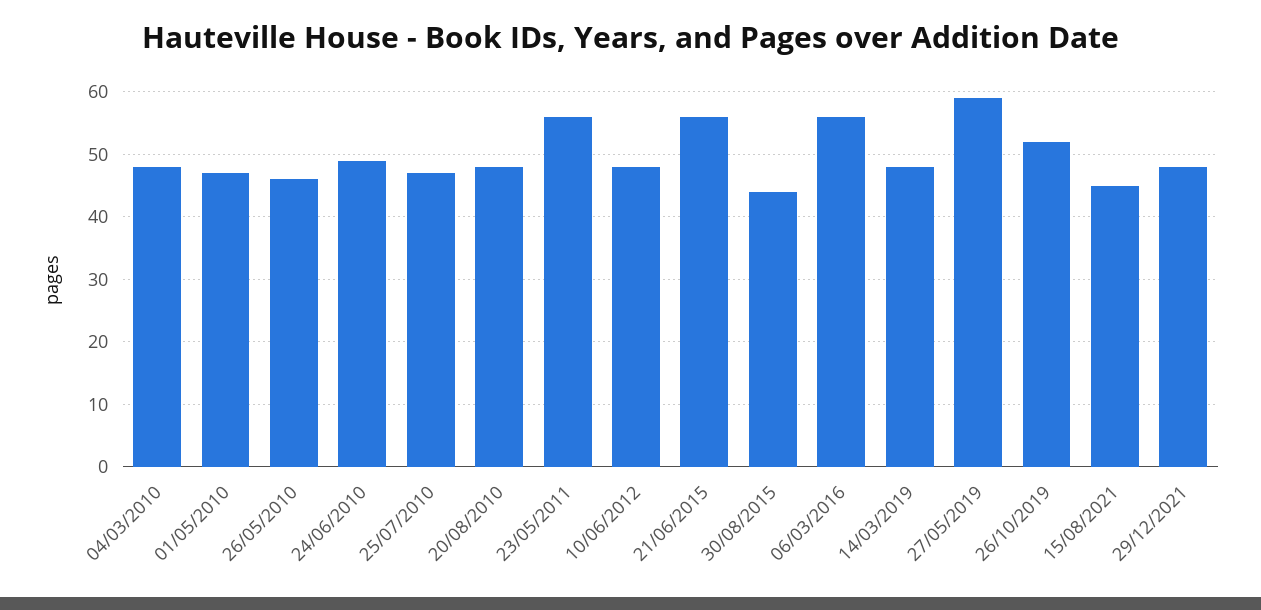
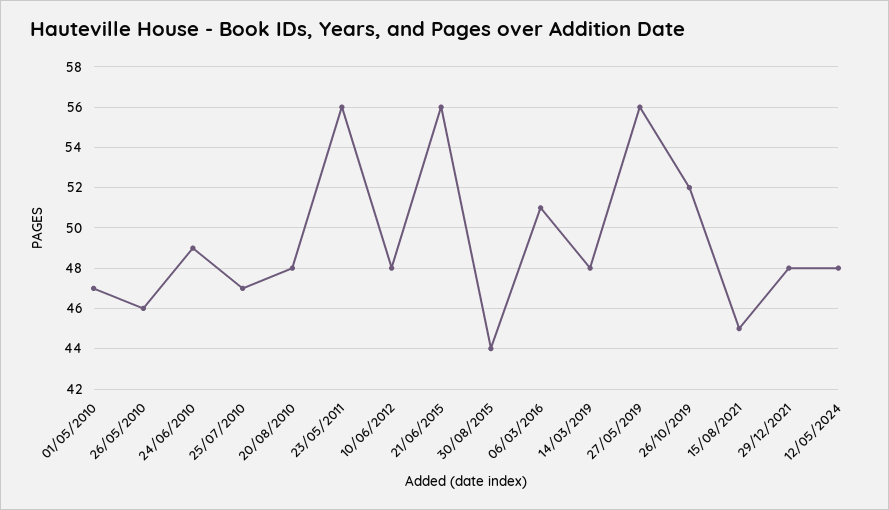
04/03/2010: 48 -> none
06/03/2016: 56 -> 51
27/05/2019: 59 -> 56
12/05/2024: none -> 48

